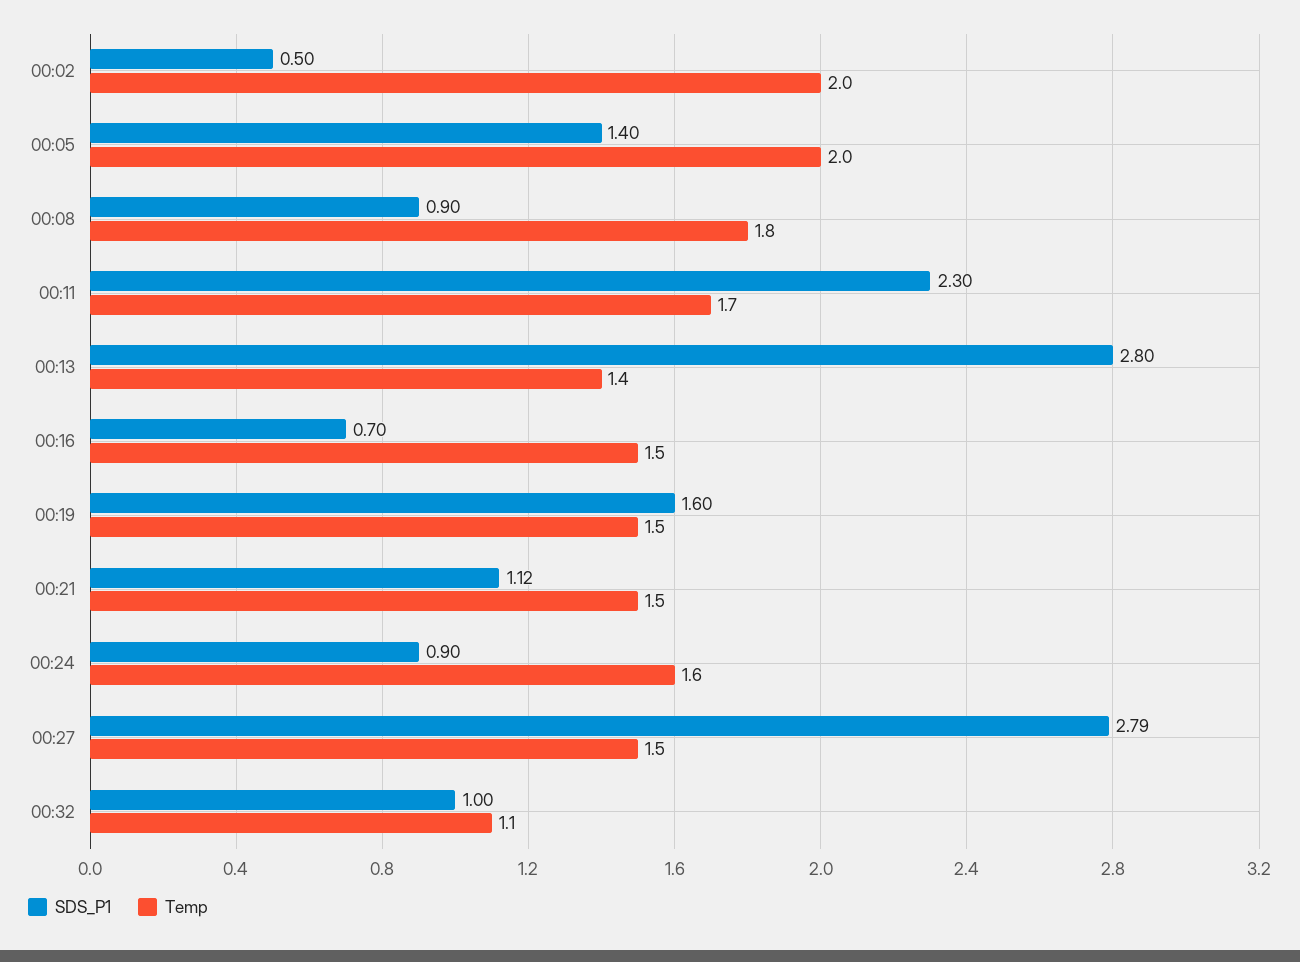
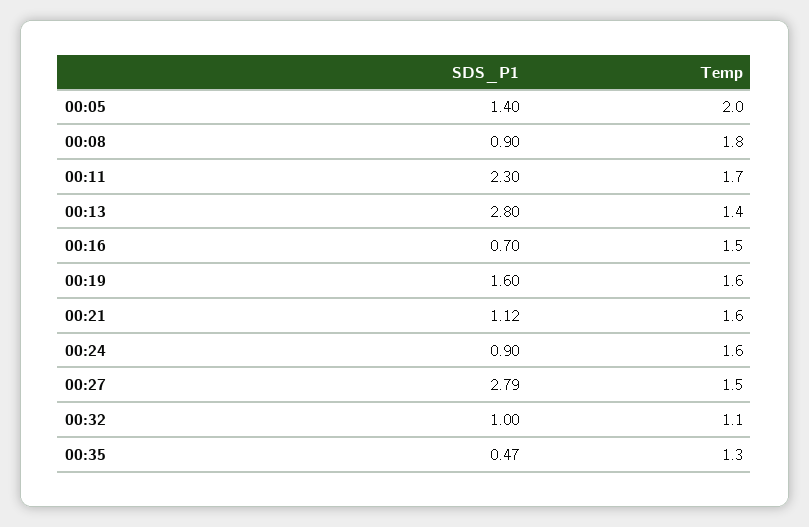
SDS_P1, 00:02: 0.5 -> none
Temp, 00:02: 2 -> none
Temp, 00:19: 1.5 -> 1.6
Temp, 00:21: 1.5 -> 1.6
SDS_P1, 00:35: none -> 0.47
Temp, 00:35: none -> 1.3

